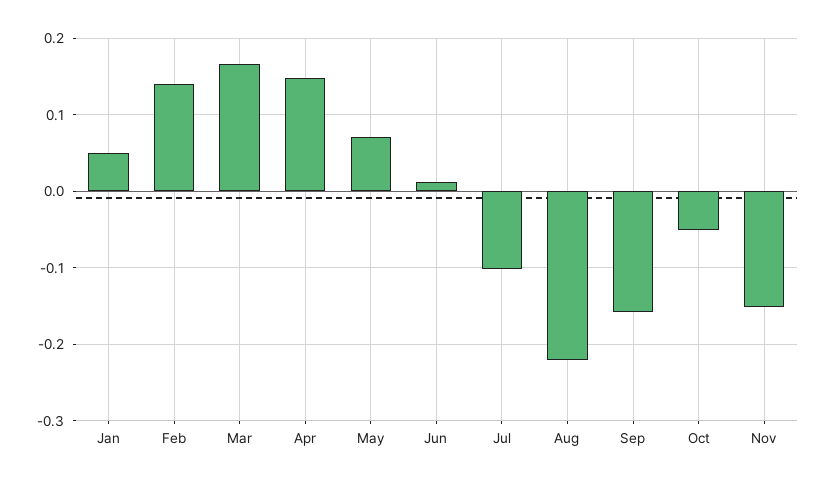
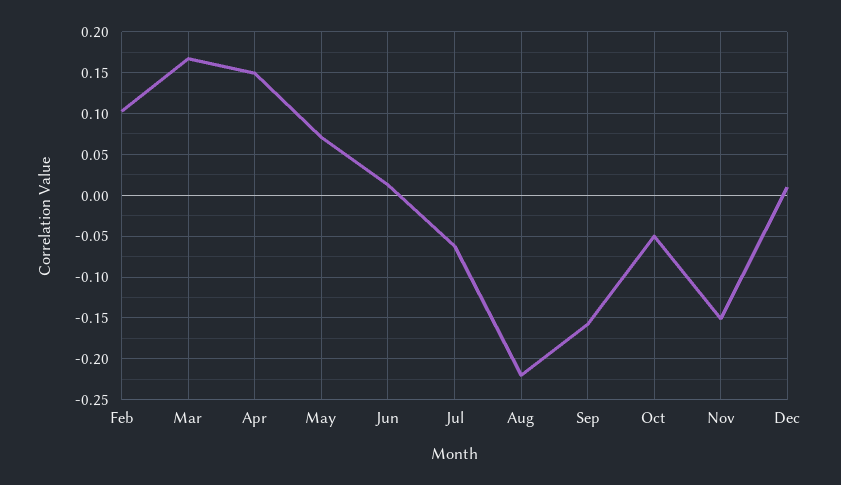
Jan: 0.05 -> none
Feb: 0.14 -> 0.1
Jul: -0.1 -> -0.06
Dec: none -> 0.01

